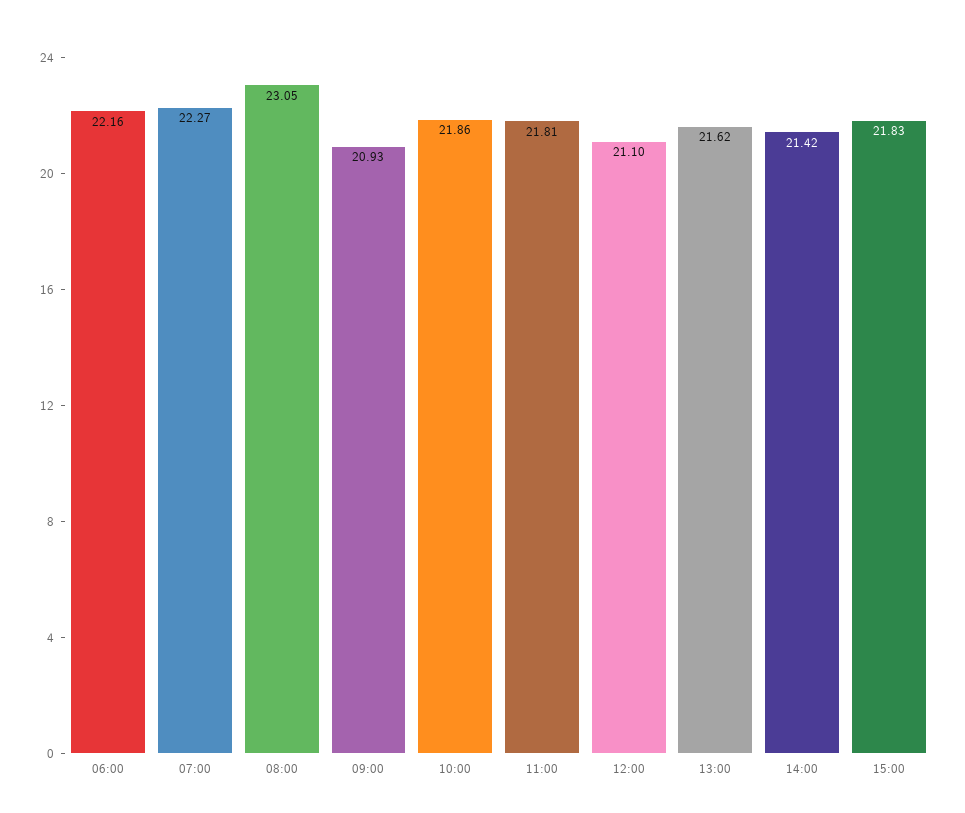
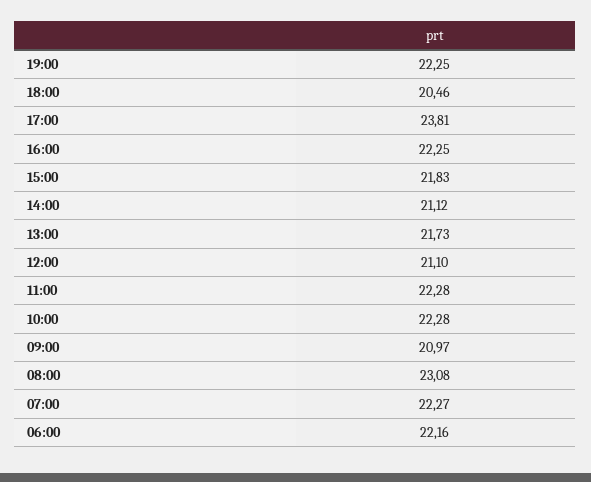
08:00: 23.05 -> 23.08
09:00: 20.93 -> 20.97
10:00: 21.86 -> 22.28
11:00: 21.81 -> 22.28
13:00: 21.62 -> 21.73
14:00: 21.42 -> 21.12
19:00: none -> 22.25
18:00: none -> 20.46
17:00: none -> 23.81
16:00: none -> 22.25

